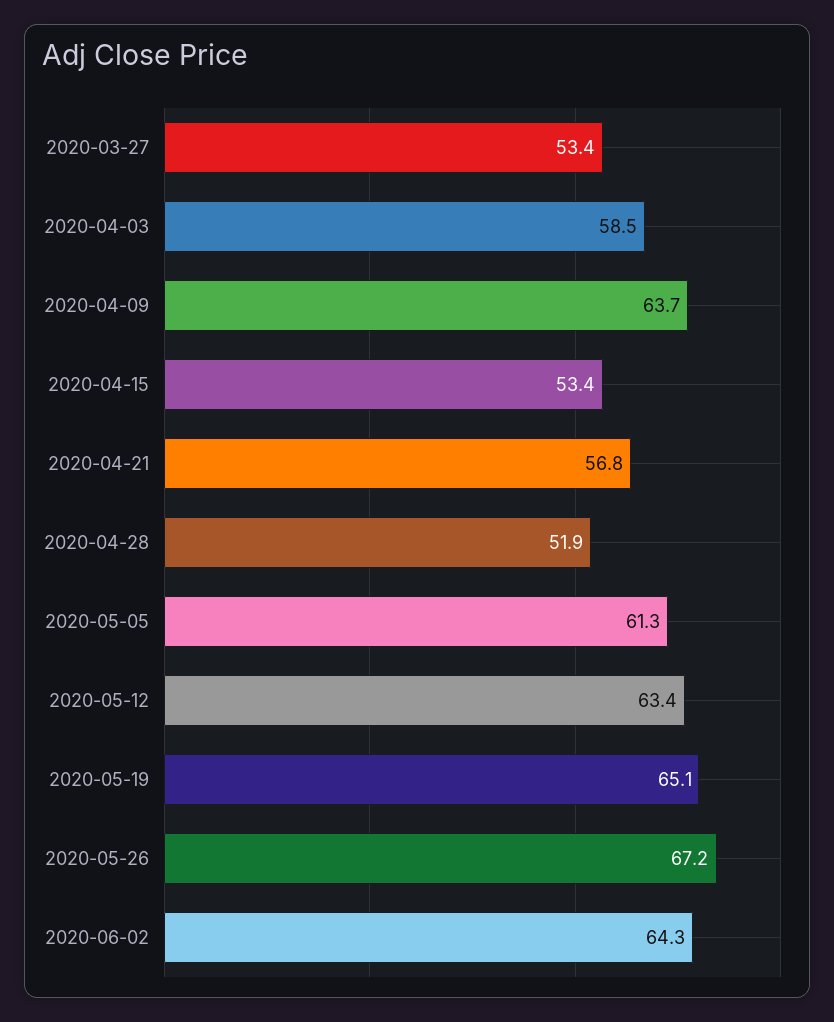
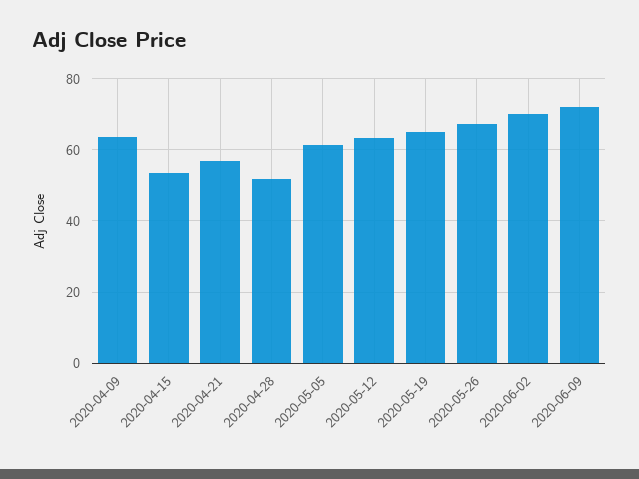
2020-03-27: 53.4 -> none
2020-04-03: 58.5 -> none
2020-06-02: 64.3 -> 70
2020-06-09: none -> 72

